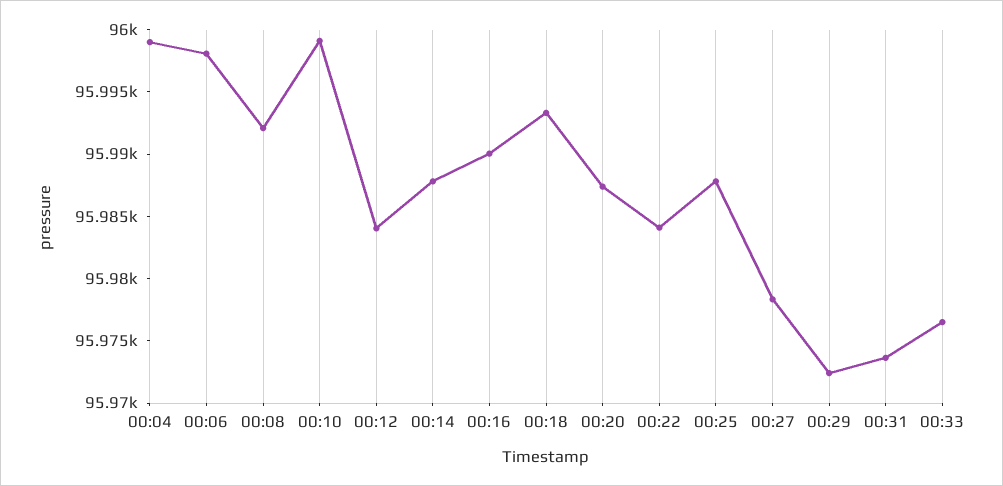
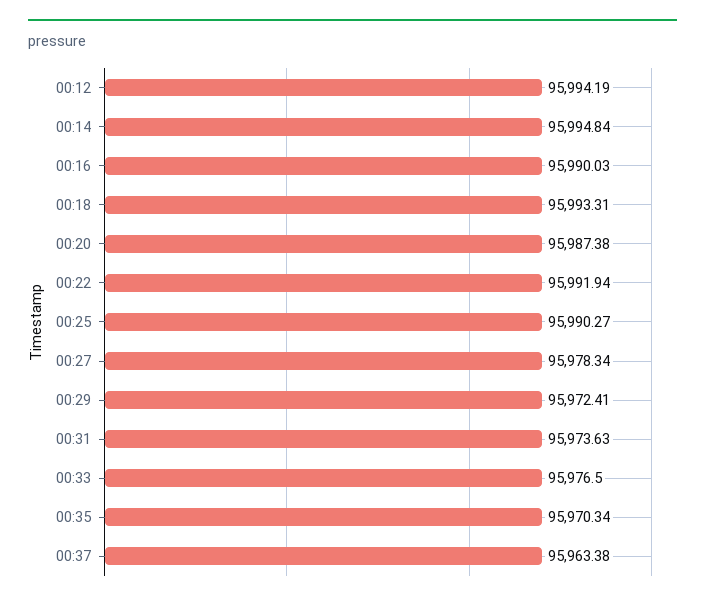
00:04: 95999 -> none
00:06: 95998 -> none
00:08: 95992 -> none
00:10: 95999 -> none
00:12: 95984 -> 95994.19
00:14: 95988 -> 95994.84
00:22: 95984 -> 95991.94
00:25: 95988 -> 95990.27
00:35: none -> 95970.34
00:37: none -> 95963.38

